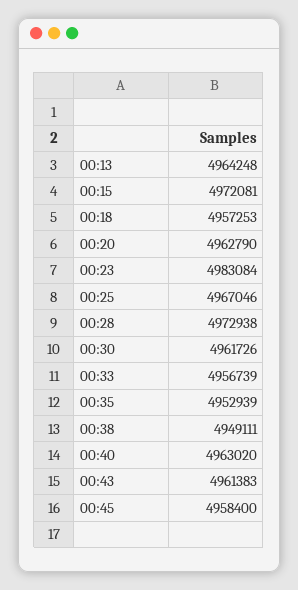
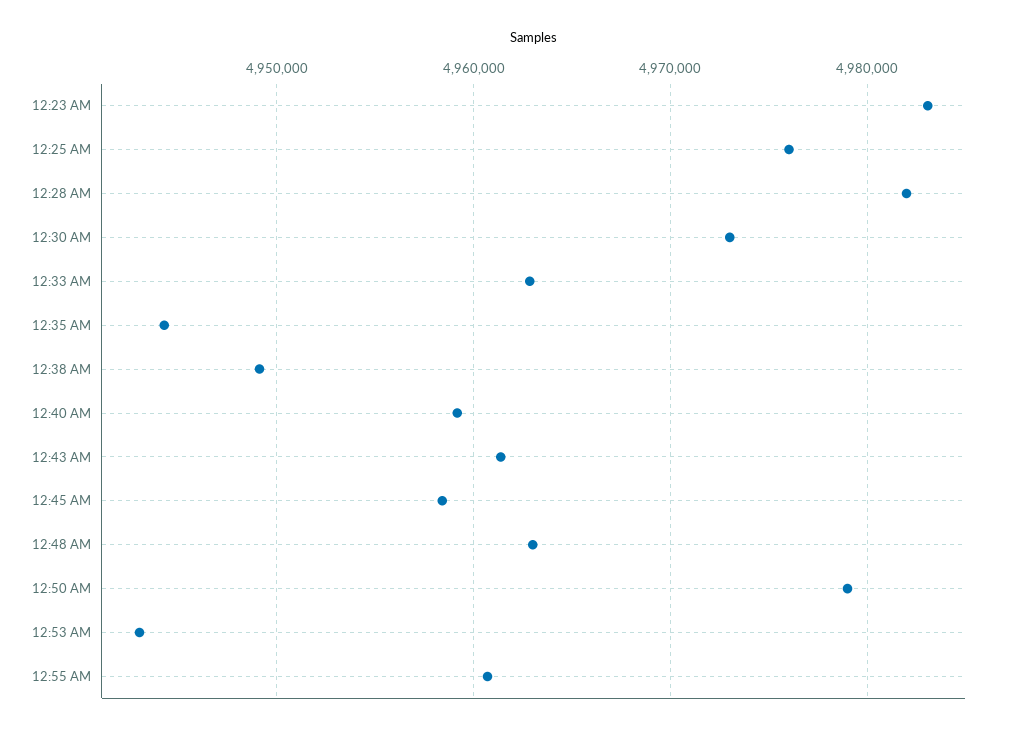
00:13: 4964248 -> none
00:15: 4972081 -> none
00:18: 4957253 -> none
00:20: 4962790 -> none
00:25: 4967046 -> 4976000
00:28: 4972938 -> 4982000
00:30: 4961726 -> 4973000
00:33: 4956739 -> 4963000
00:35: 4952939 -> 4944000
00:40: 4963020 -> 4959000
12:48 AM: none -> 4963000
12:50 AM: none -> 4979000
12:53 AM: none -> 4943000
12:55 AM: none -> 4961000

